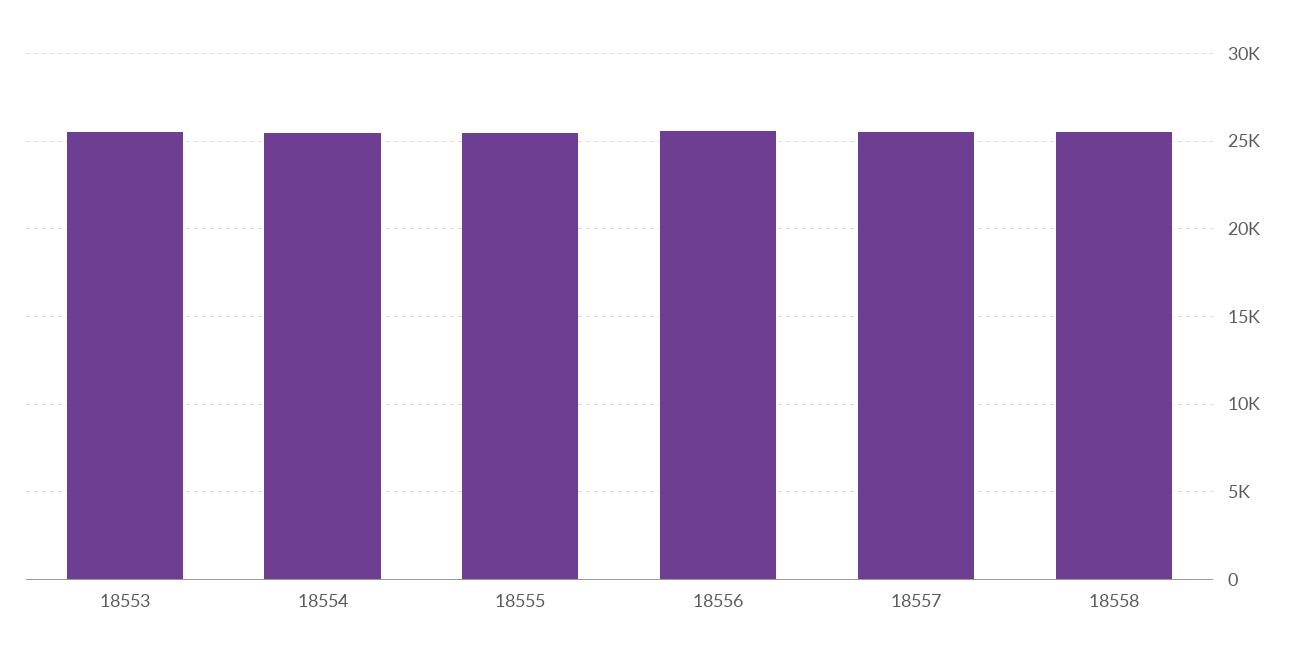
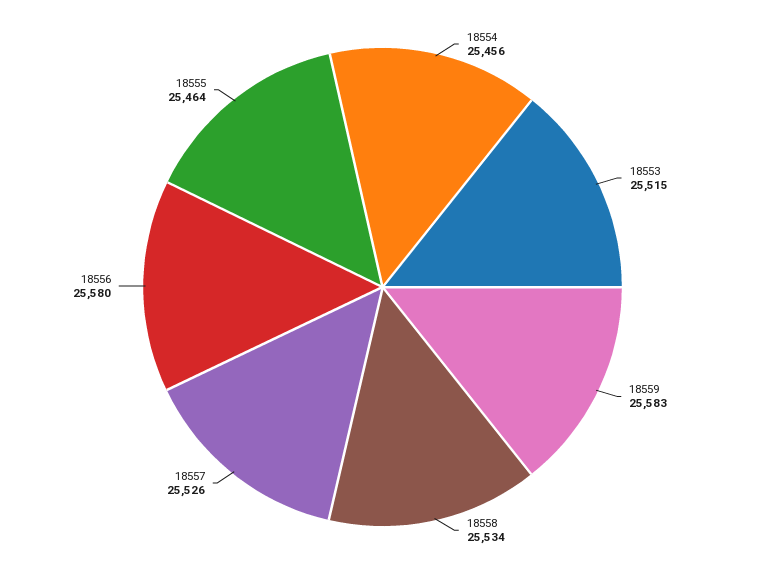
18559: none -> 25583

